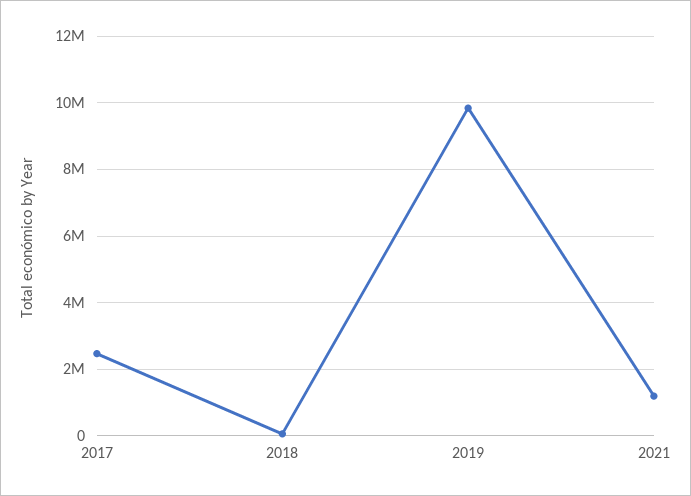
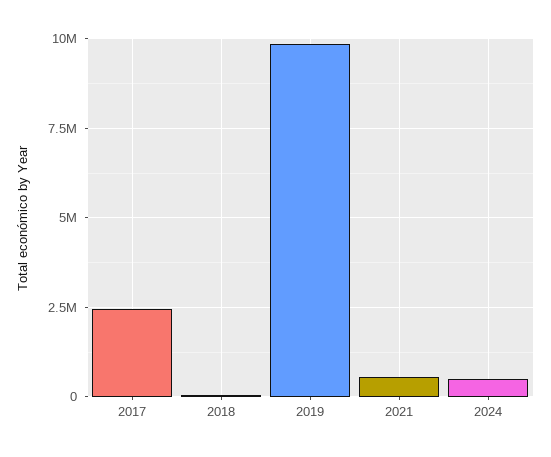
2021: 1200000 -> 500000
2024: none -> 500000

